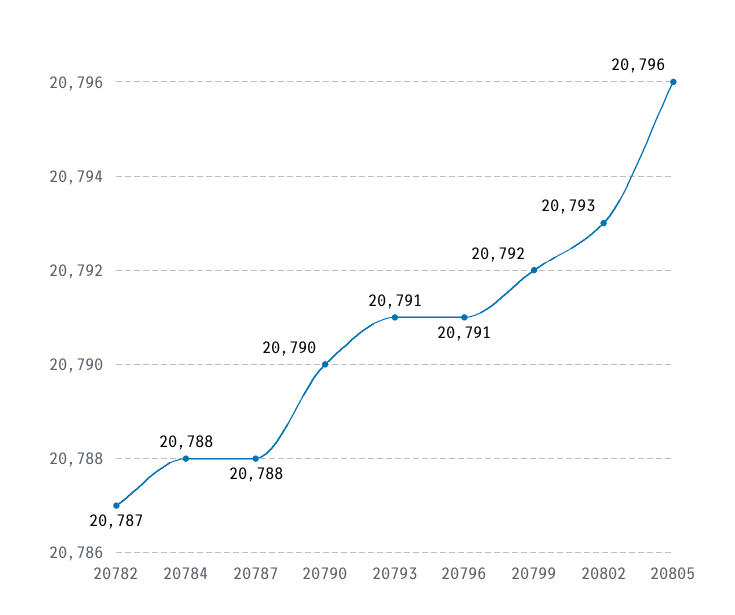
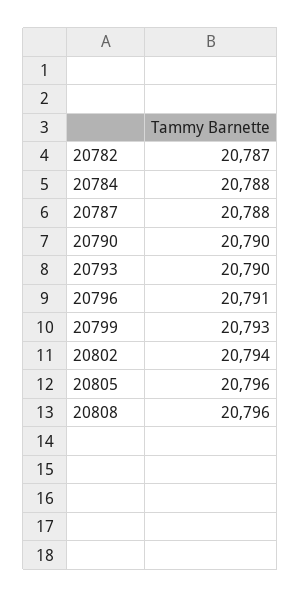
20793: 20791 -> 20790
20799: 20792 -> 20793
20802: 20793 -> 20794
20808: none -> 20796

